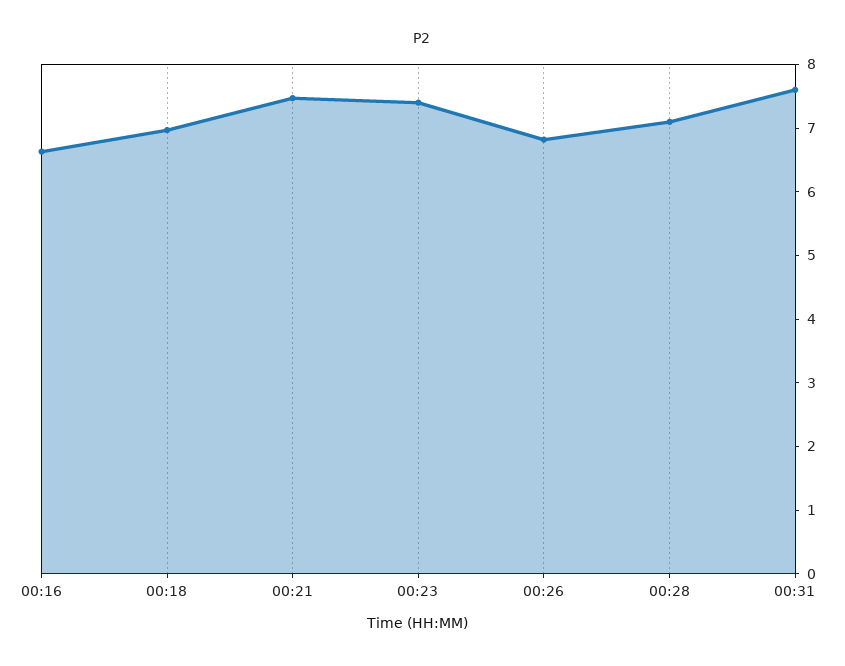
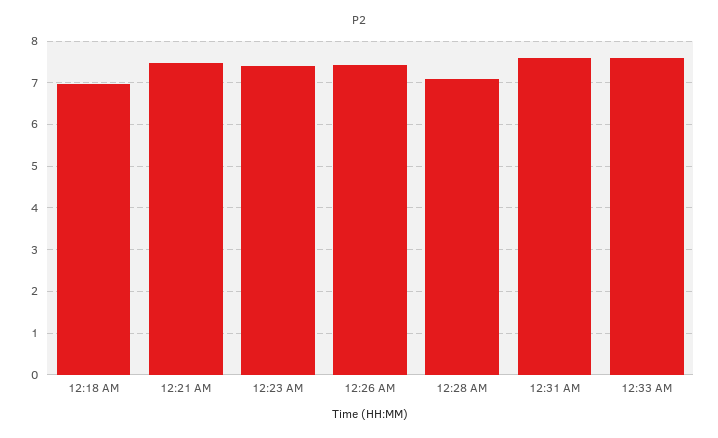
00:16: 6.6 -> none
00:26: 6.8 -> 7.4
12:33 AM: none -> 7.6

